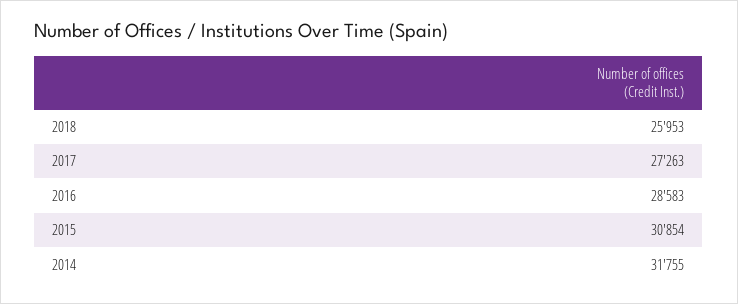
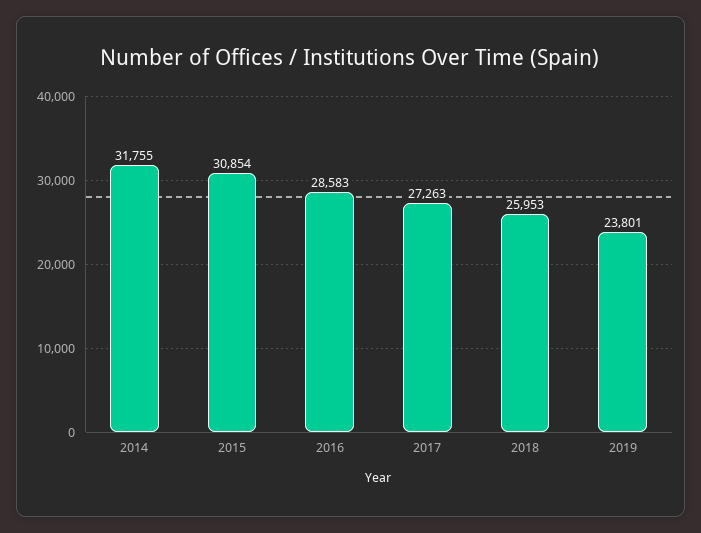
2019: none -> 23801

